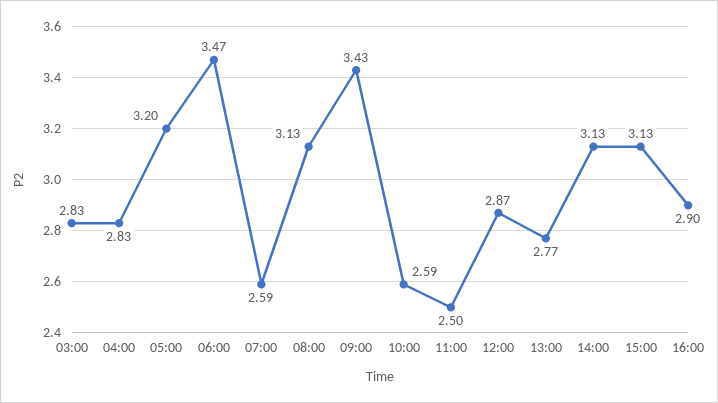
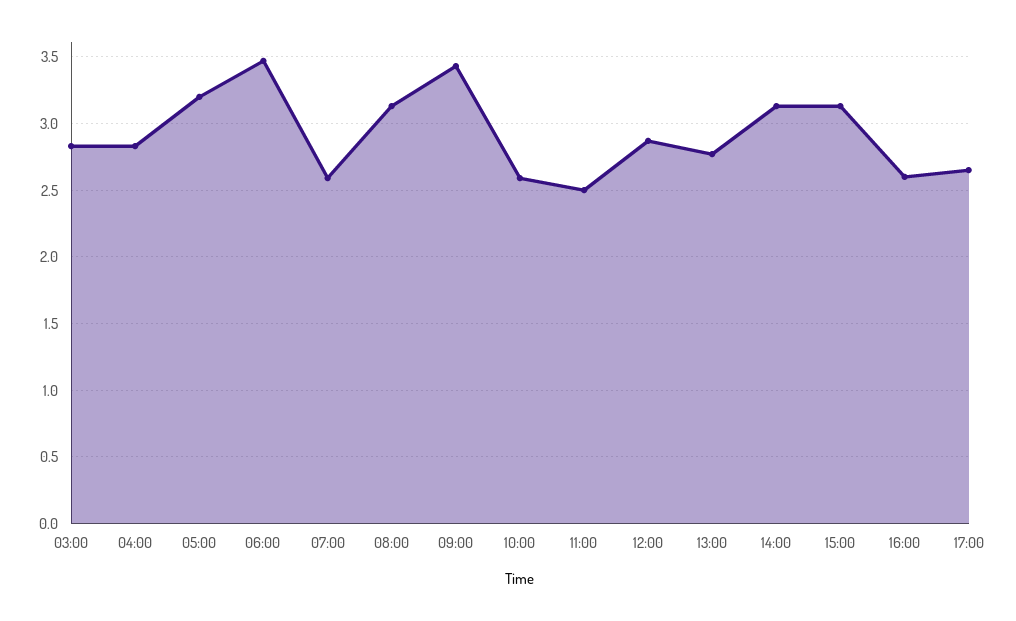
16:00: 2.9 -> 2.6
17:00: none -> 2.65

